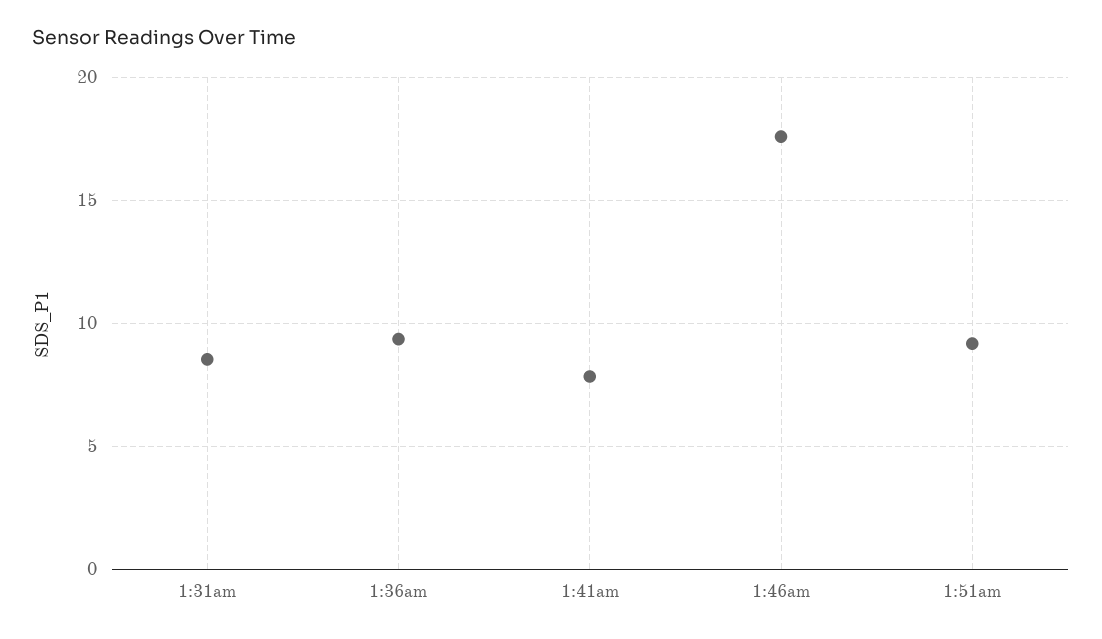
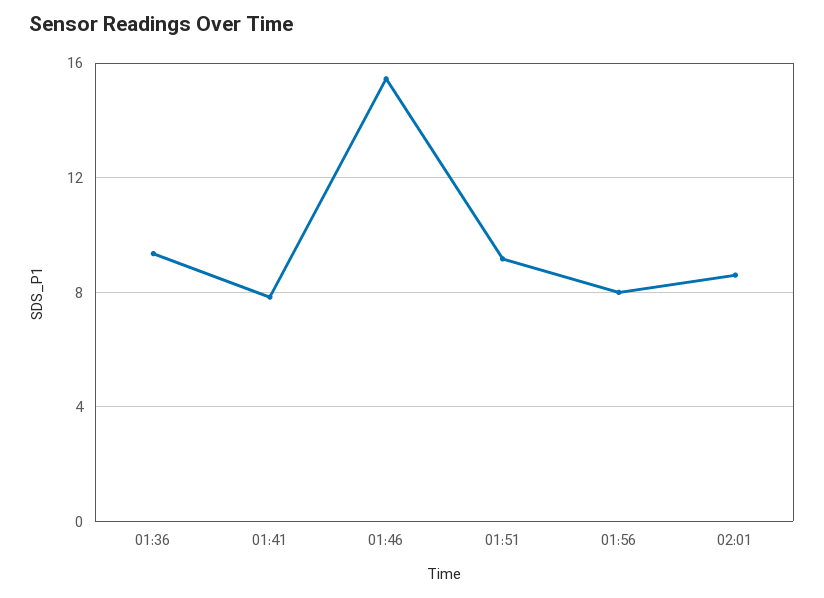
1:31am: 8.5 -> none
1:46am: 17.5 -> 15.5
01:56: none -> 8
02:01: none -> 8.5

